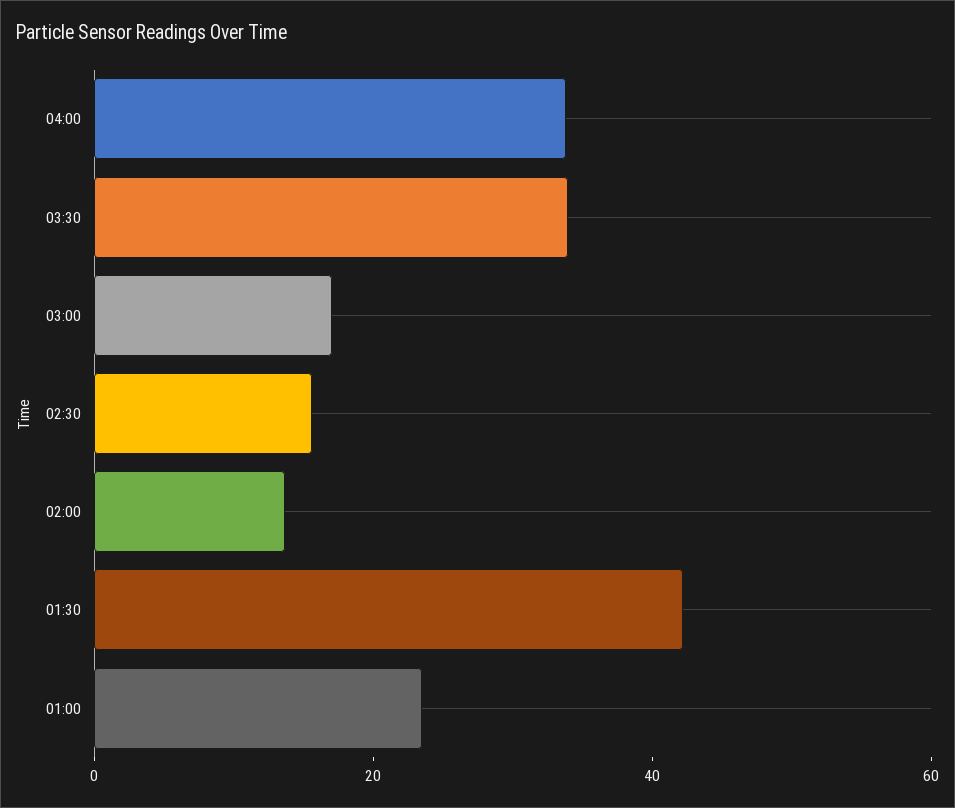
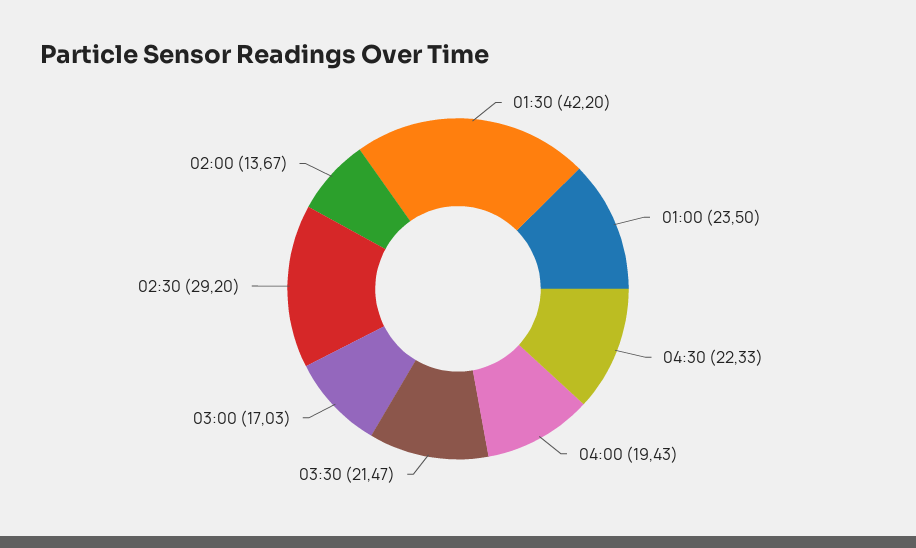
04:00: 35 -> 19.43
03:30: 35 -> 21.47
02:30: 15 -> 29.2
04:30: none -> 22.33

